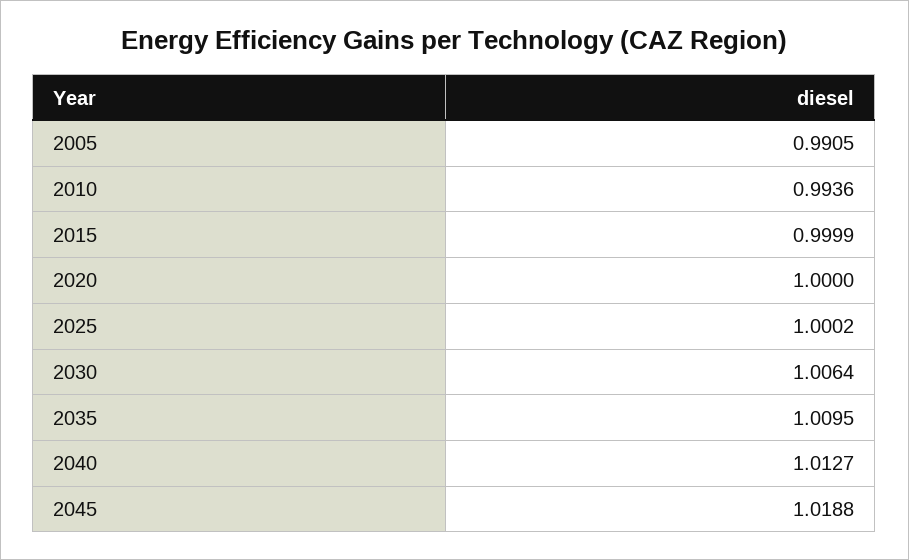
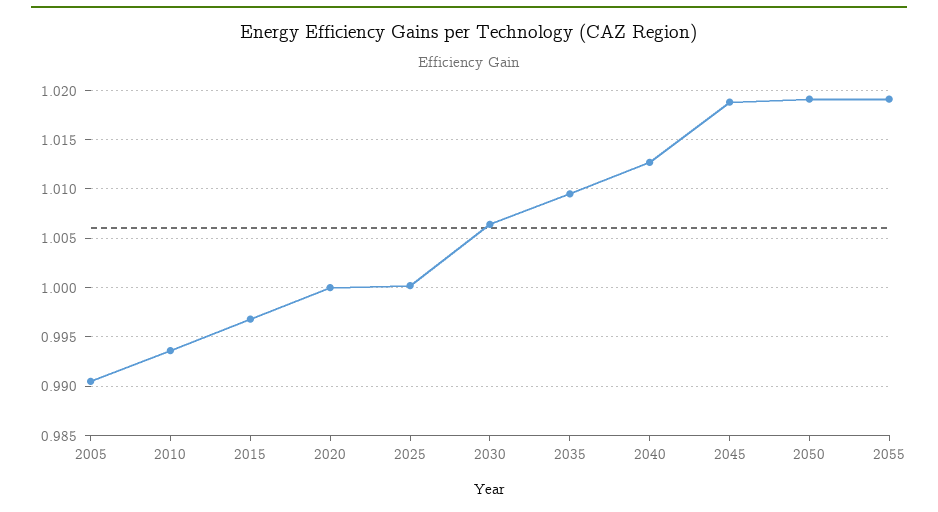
2015: 0.9999 -> 0.997
2050: none -> 1.019
2055: none -> 1.019

